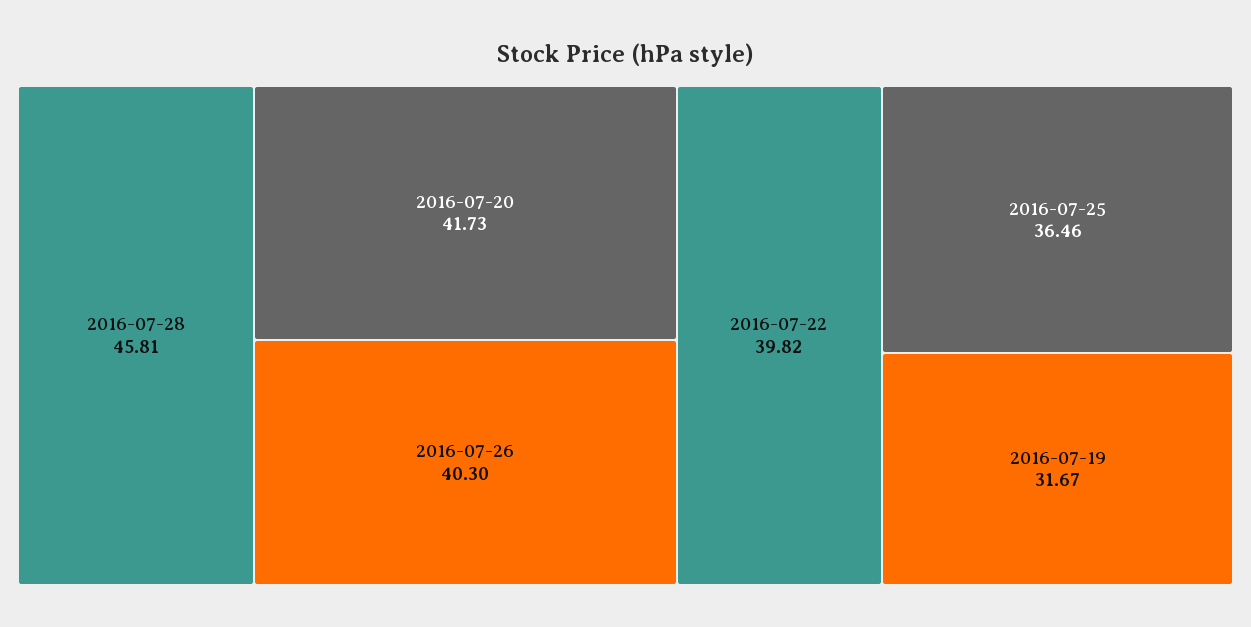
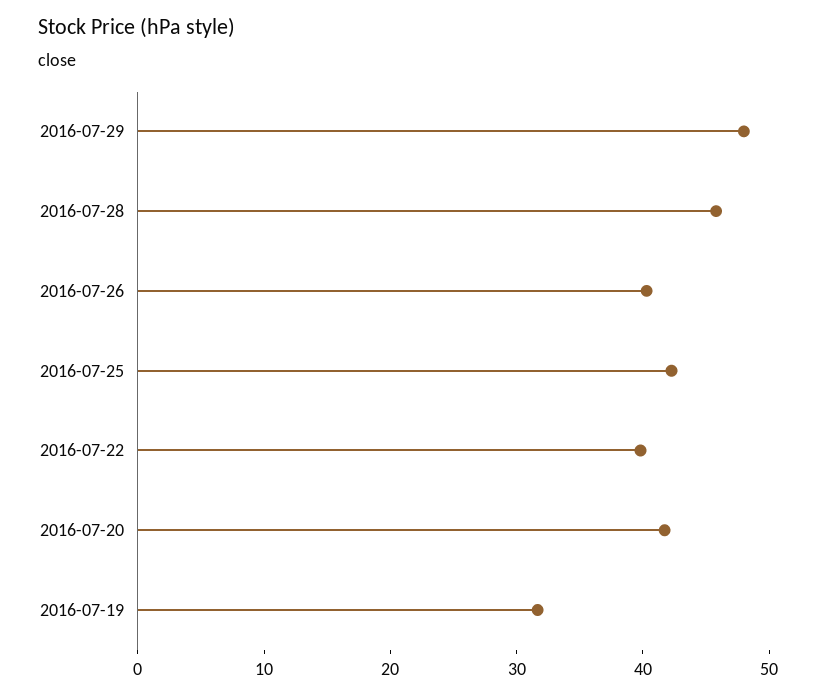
2016-07-25: 36.46 -> 42
2016-07-29: none -> 48

